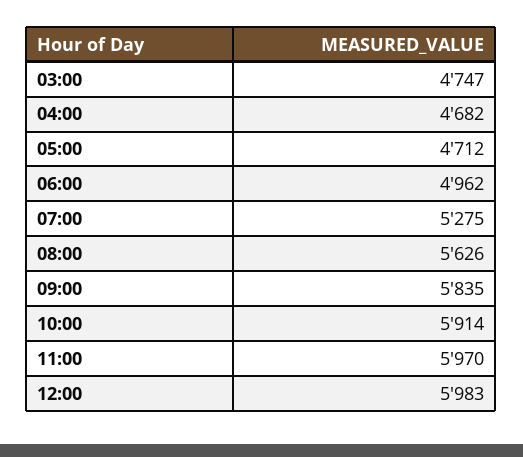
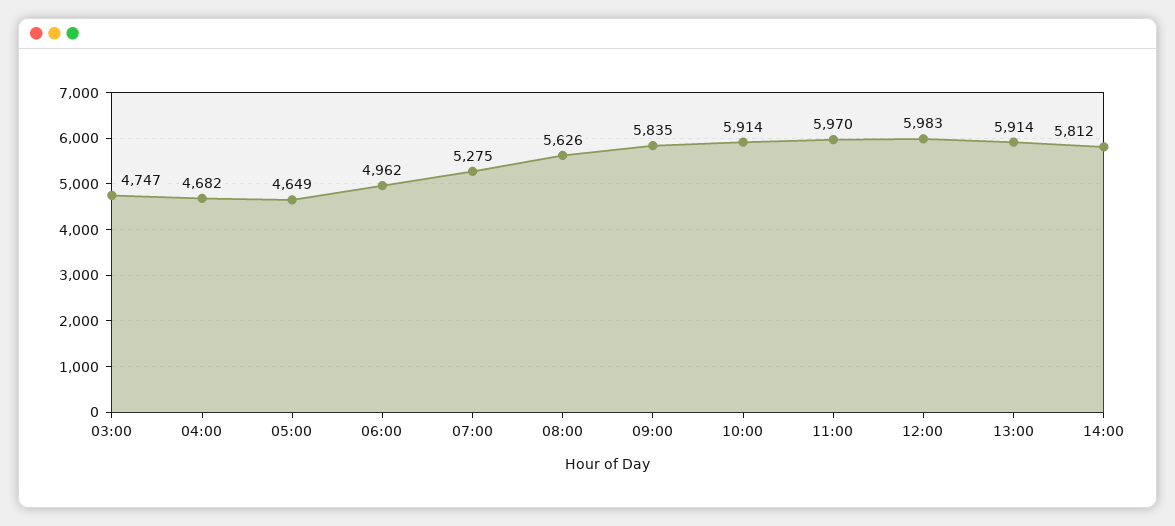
05:00: 4712 -> 4649
13:00: none -> 5914
14:00: none -> 5812

